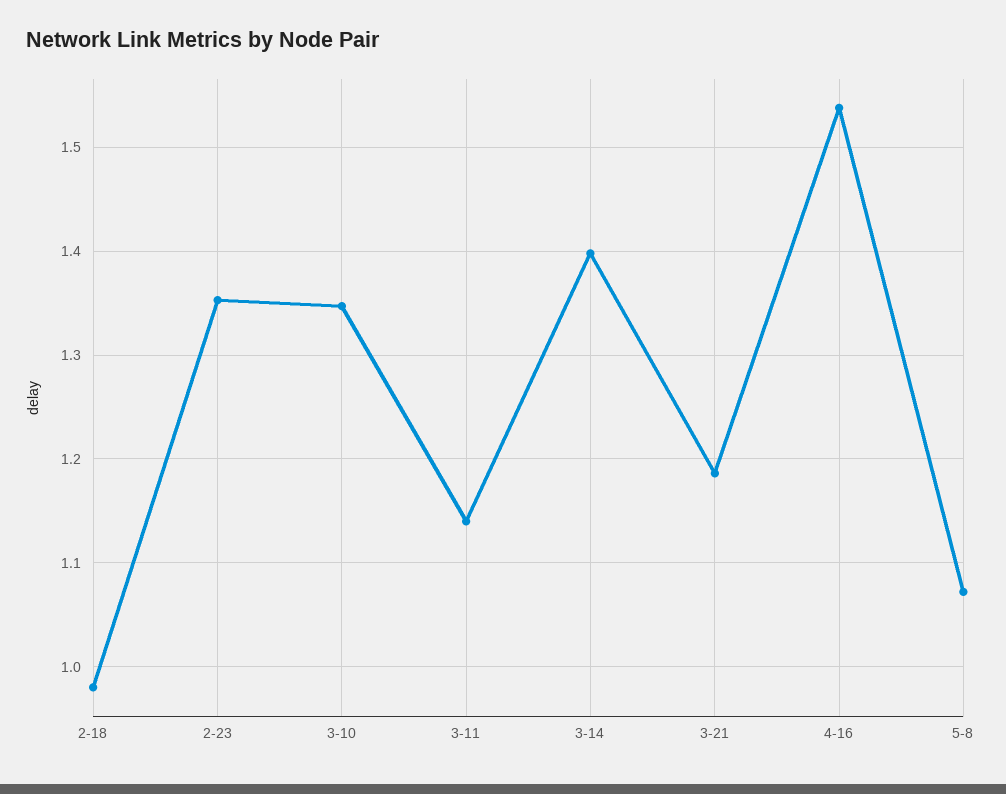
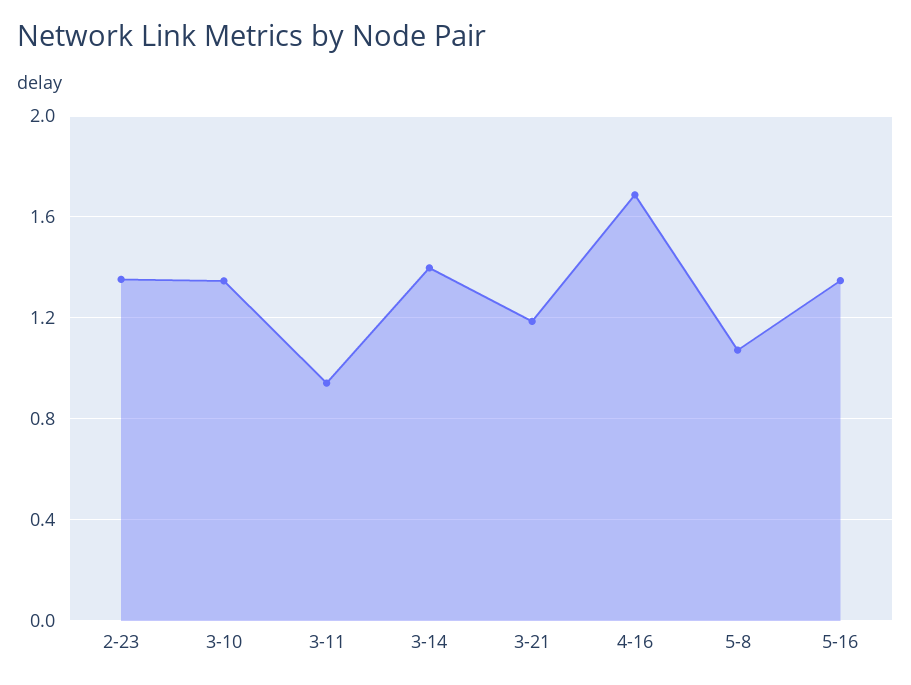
2-18: 0.98 -> none
3-11: 1.14 -> 0.95
4-16: 1.54 -> 1.7
5-16: none -> 1.35

